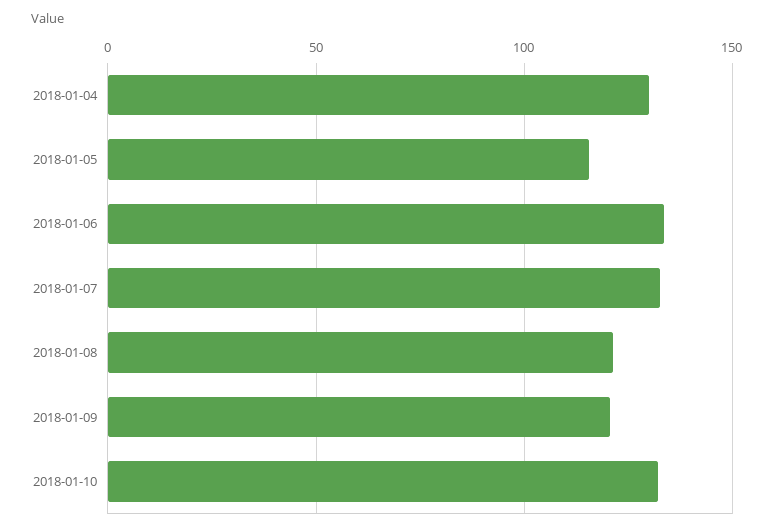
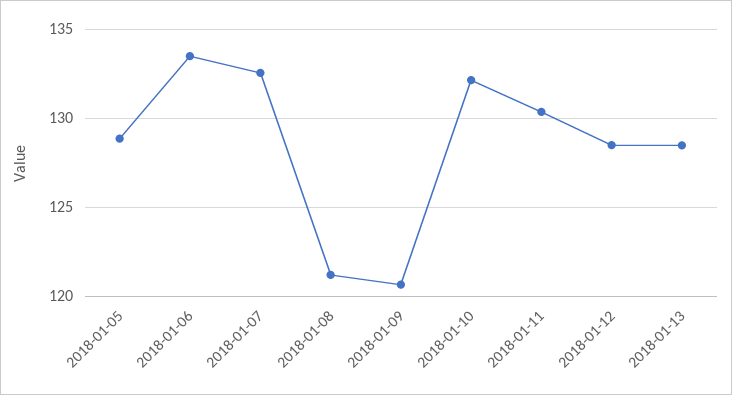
2018-01-04: 130 -> none
2018-01-05: 115 -> 129
2018-01-11: none -> 130.5
2018-01-12: none -> 128.5
2018-01-13: none -> 128.5

